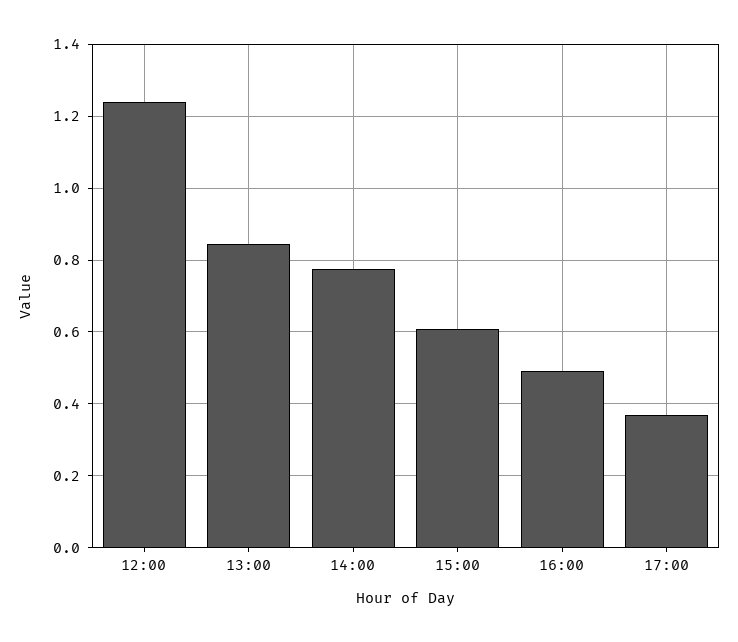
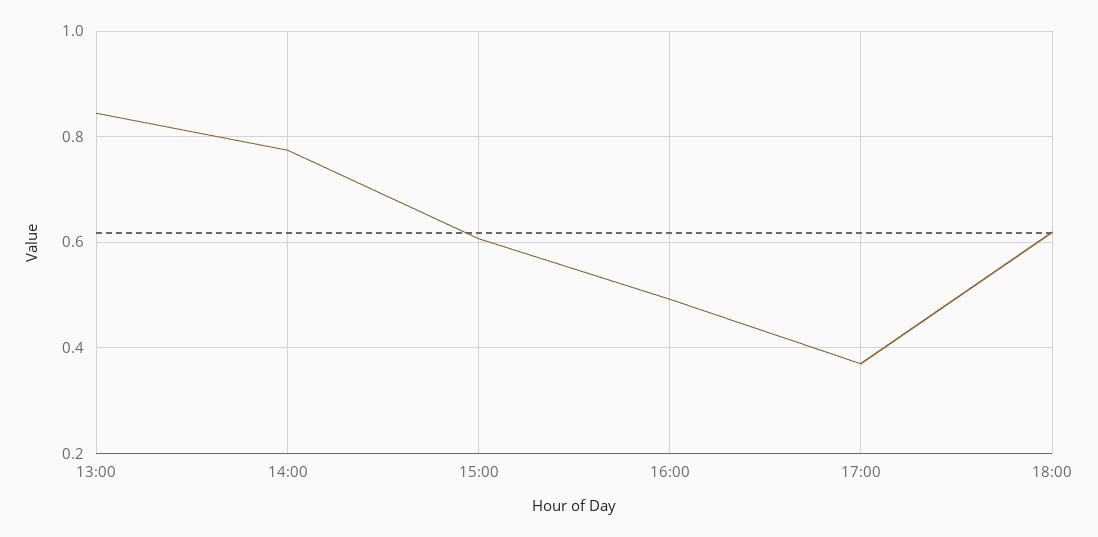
12:00: 1.24 -> none
18:00: none -> 0.62

